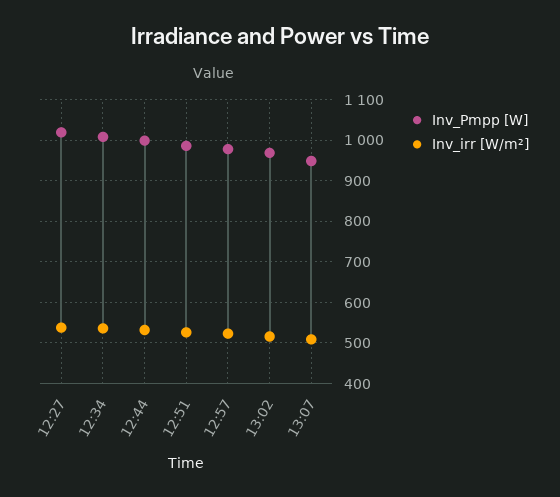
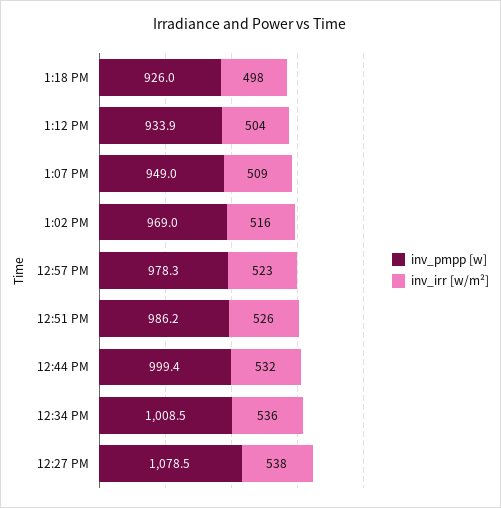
Inv_Pmpp [W], 12:27: 1020 -> 1078.5
Inv_Pmpp [W], 1:18 PM: none -> 926
Inv_irr [W/m²], 1:18 PM: none -> 498
Inv_Pmpp [W], 1:12 PM: none -> 933.9
Inv_irr [W/m²], 1:12 PM: none -> 504

